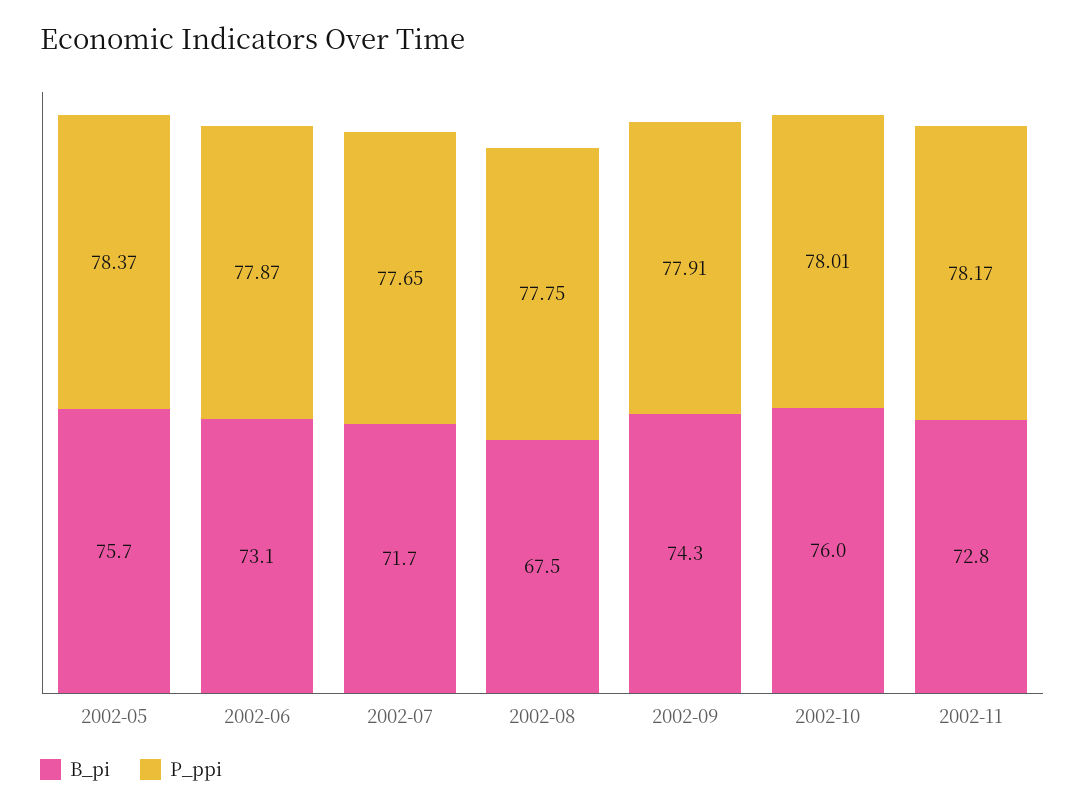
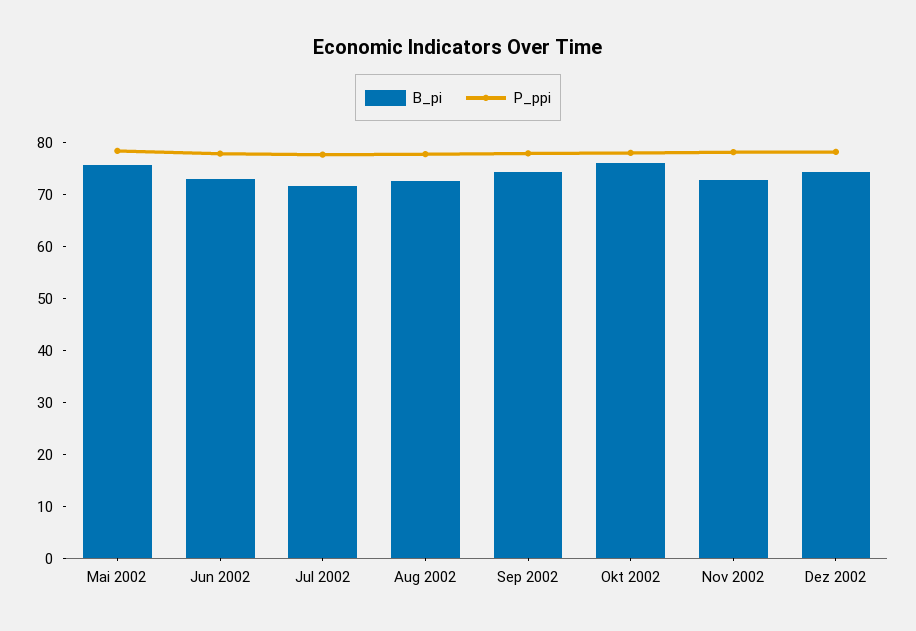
B_pi, 2002-08: 67.5 -> 72
B_pi, Dez 2002: none -> 74
P_ppi, Dez 2002: none -> 78

